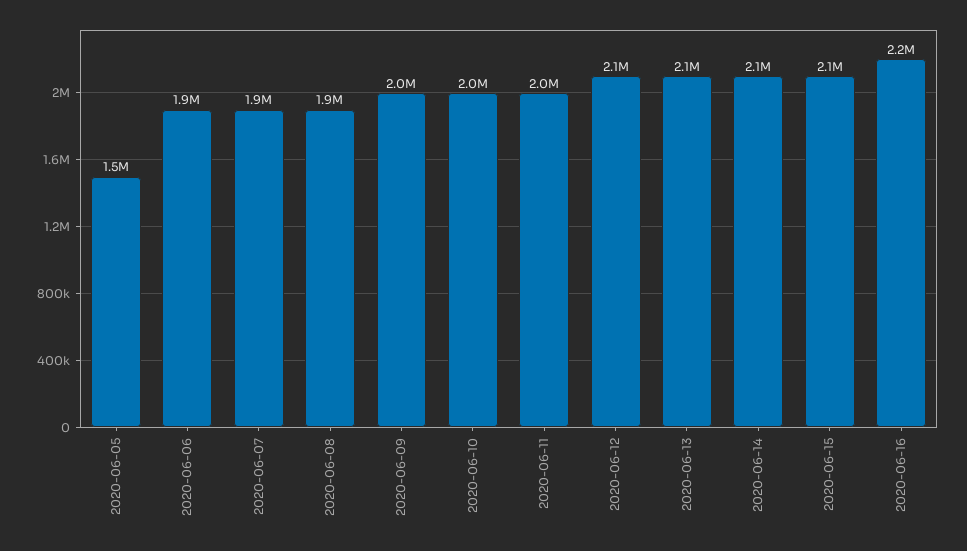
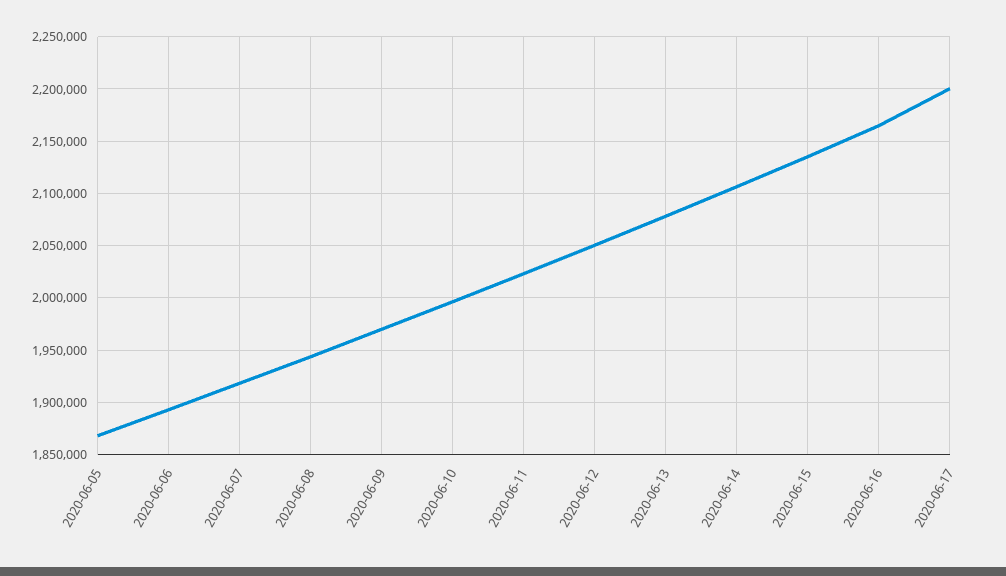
2020-06-05: 1500000 -> 1870000
2020-06-17: none -> 2200000

